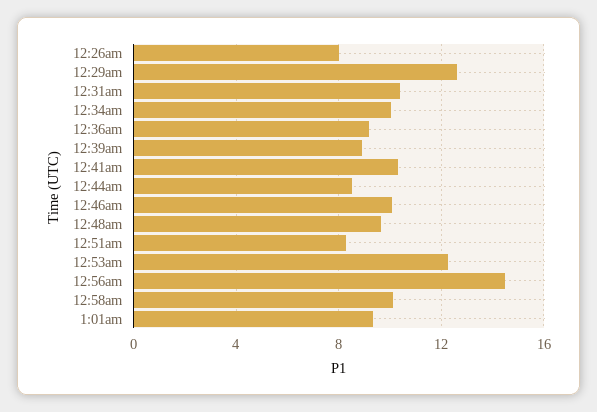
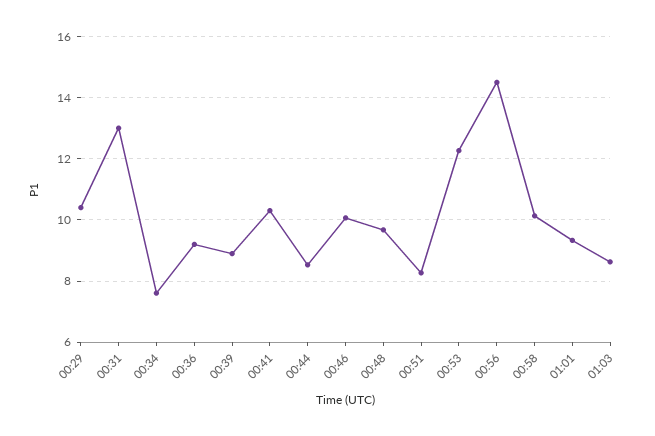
12:26am: 8 -> none
12:29am: 12.5 -> 10.4
12:31am: 10.5 -> 13
12:34am: 10 -> 7.6
01:03: none -> 8.6

